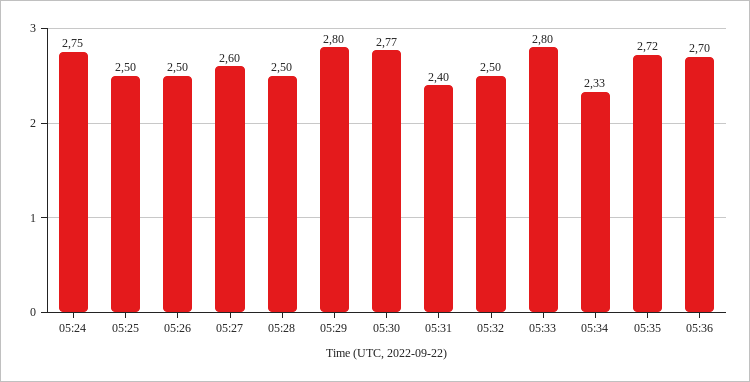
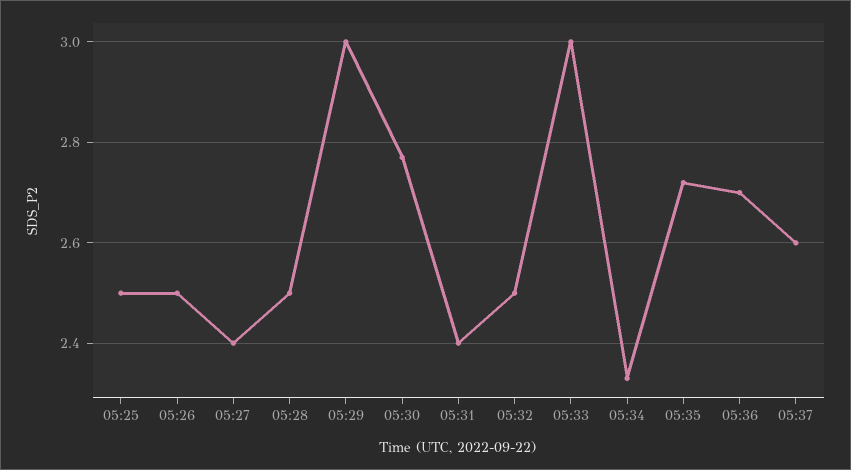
05:24: 2.75 -> none
05:27: 2.6 -> 2.4
05:29: 2.8 -> 3
05:33: 2.8 -> 3
05:37: none -> 2.6

